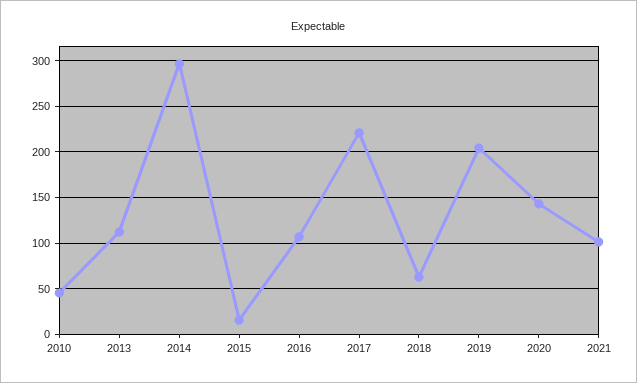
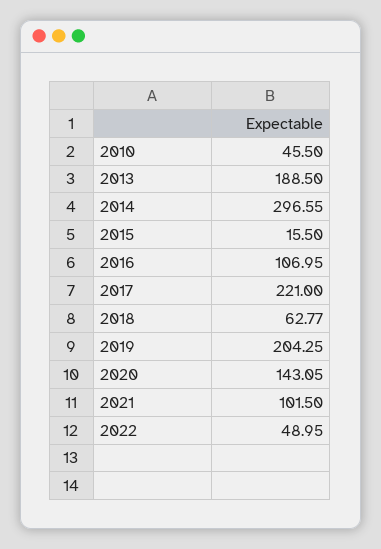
2013: 110 -> 188.5
2022: none -> 48.95

